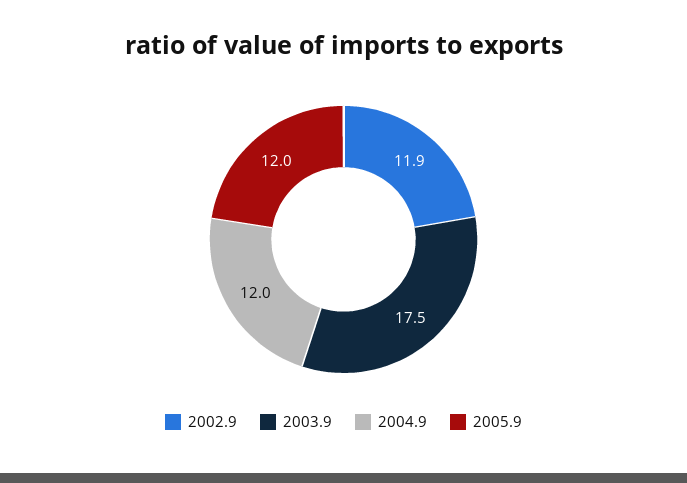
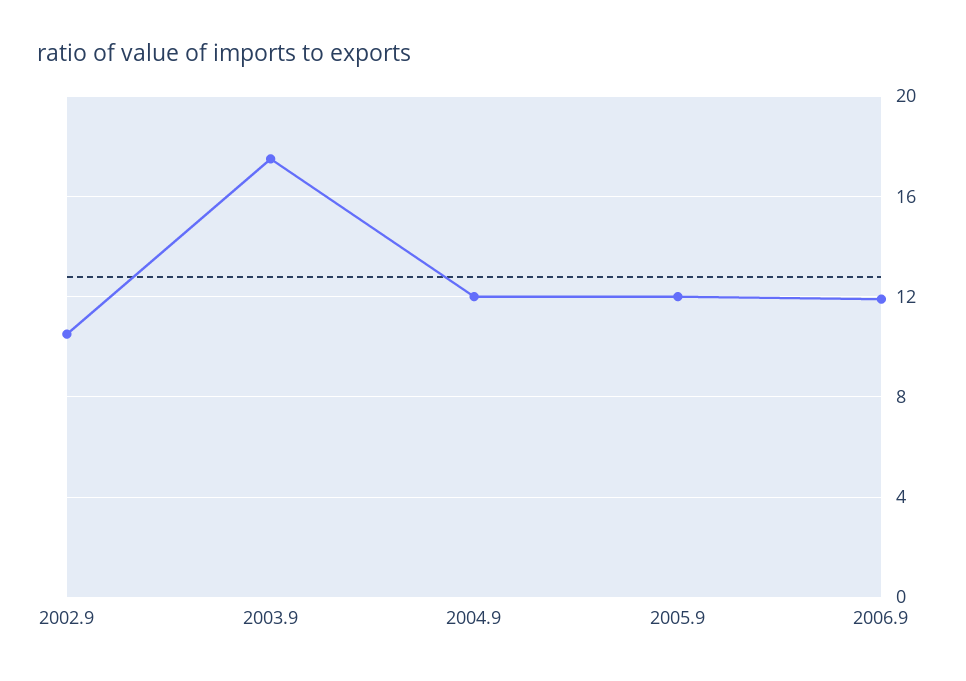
2002.9: 11.9 -> 10.5
2006.9: none -> 12

